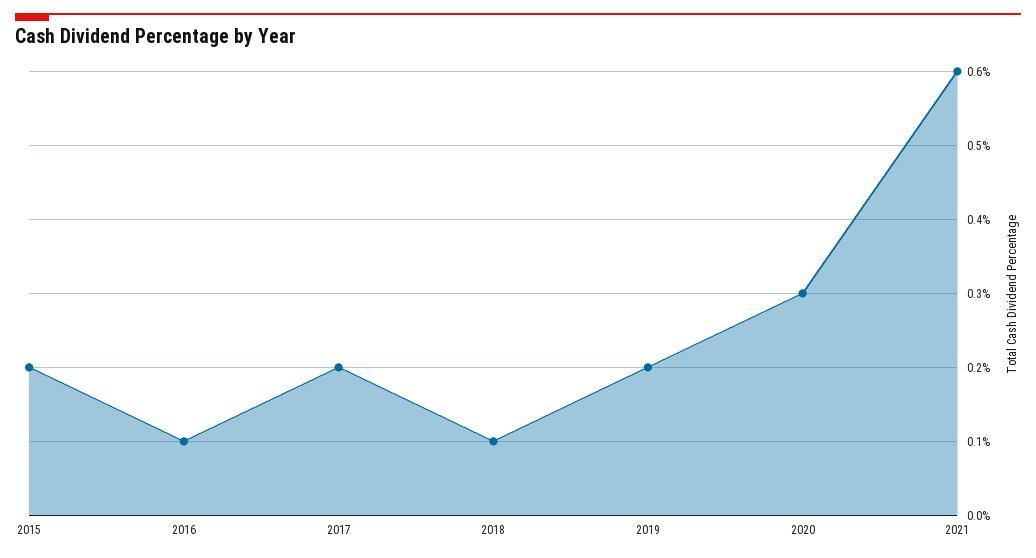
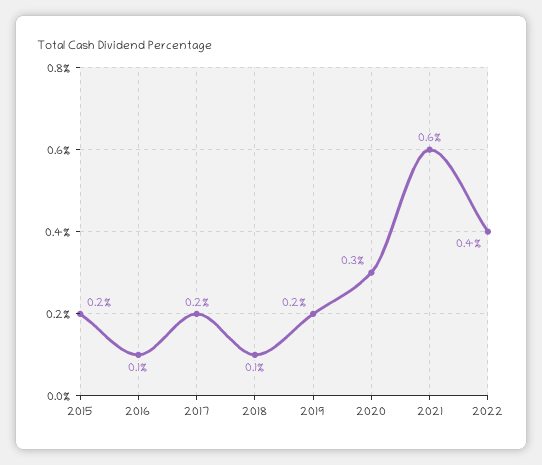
2022: none -> 0.4

